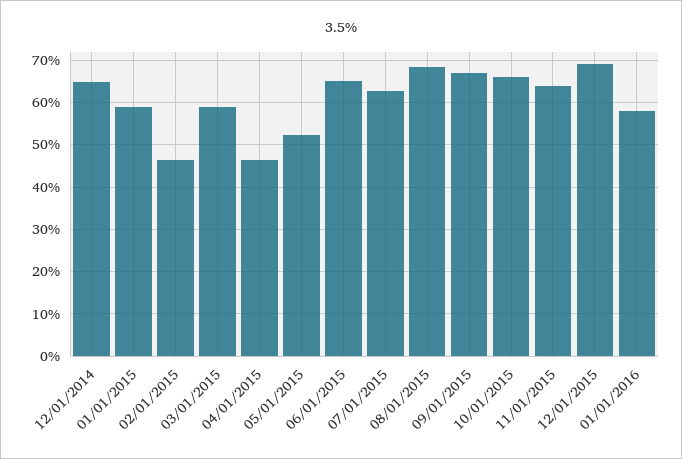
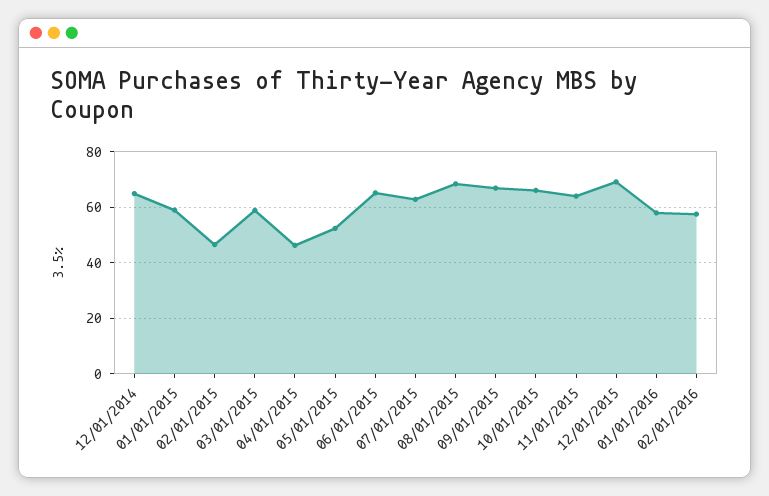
02/01/2016: none -> 57.5

